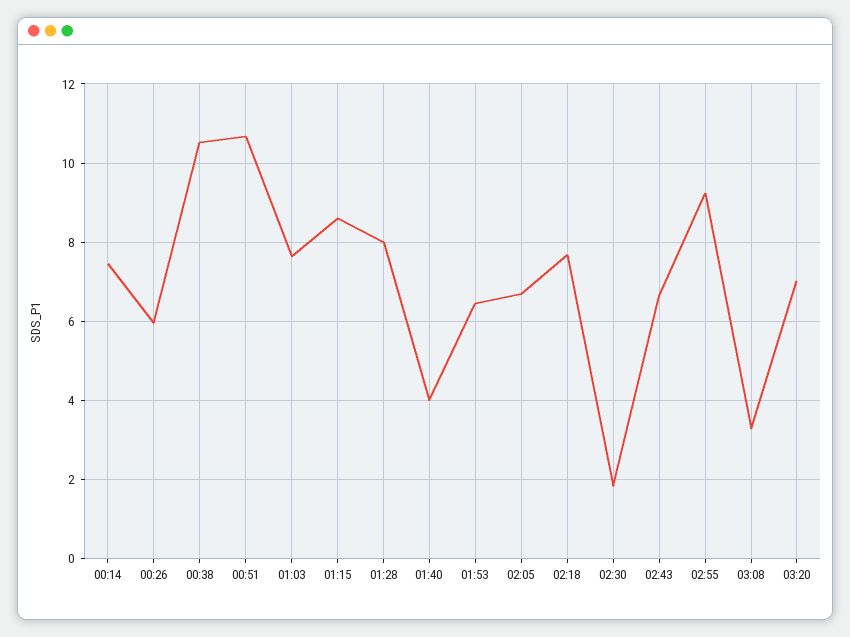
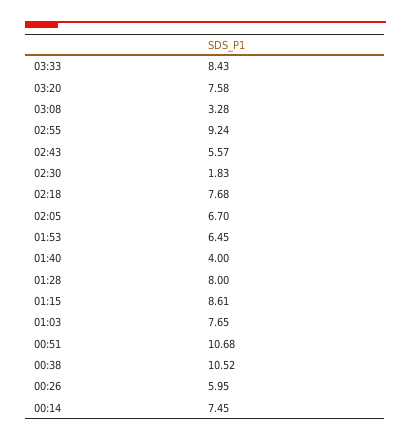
02:43: 6.6 -> 5.57
03:20: 7 -> 7.58
03:33: none -> 8.43

